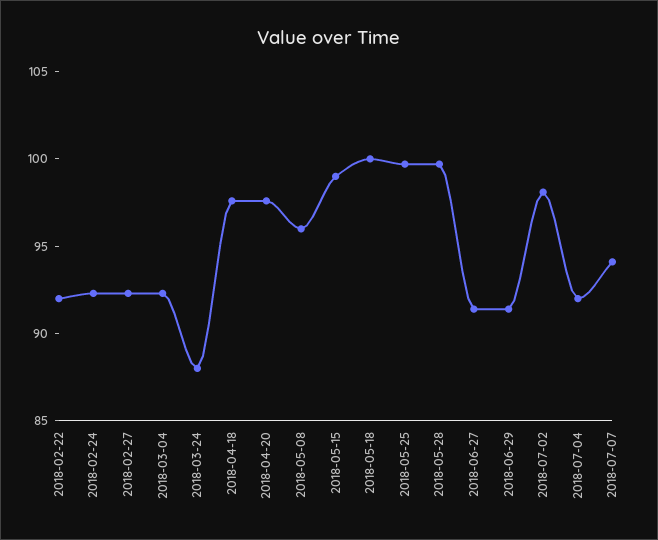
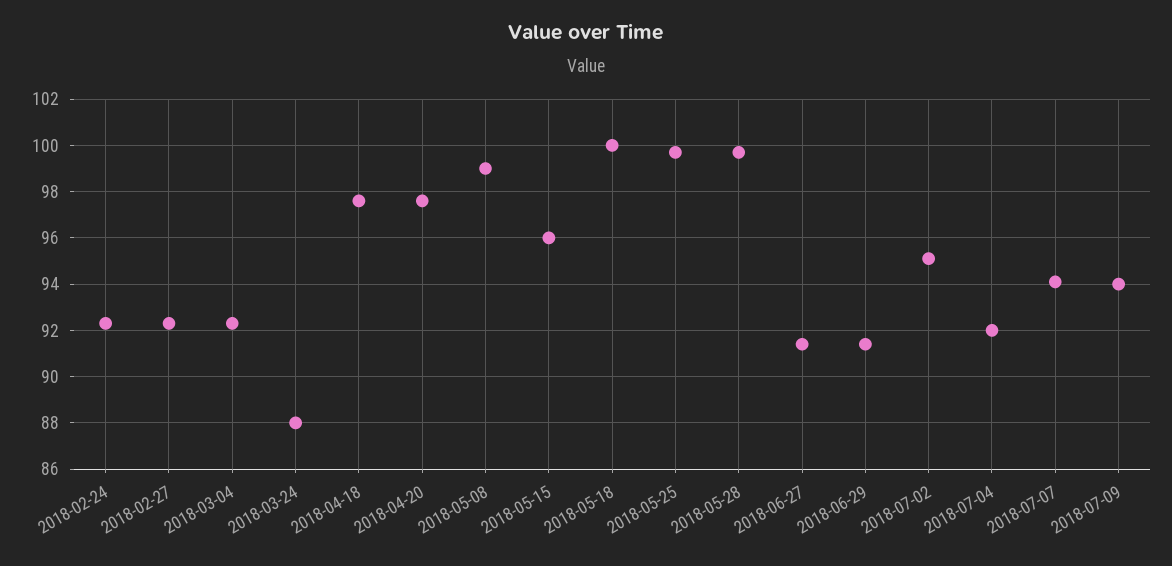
2018-02-22: 92 -> none
2018-05-08: 96 -> 99
2018-05-15: 99 -> 96
2018-07-02: 98 -> 95
2018-07-09: none -> 94

